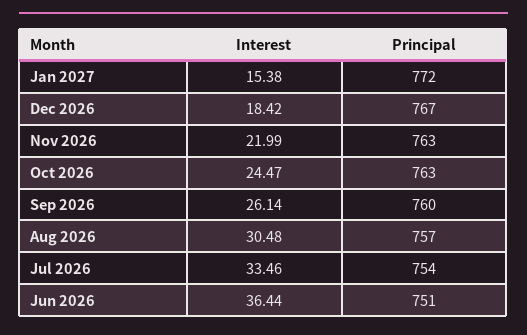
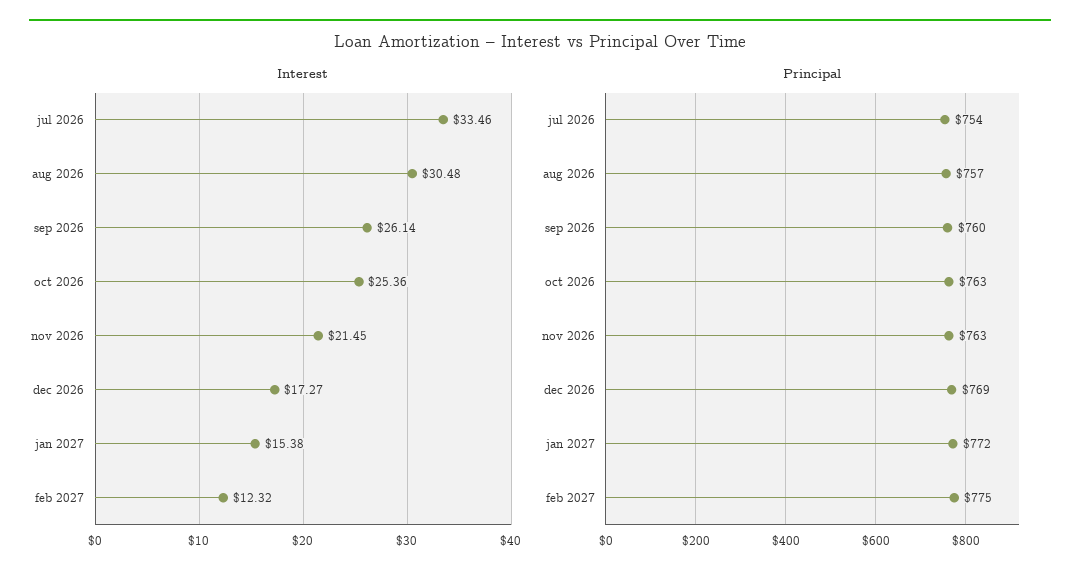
Interest, Dec 2026: 18.42 -> 17.27
Principal, Dec 2026: 767 -> 769
Interest, Nov 2026: 21.99 -> 21.45
Interest, Oct 2026: 24.47 -> 25.36
Interest, Jun 2026: 36.44 -> none
Principal, Jun 2026: 751 -> none
Interest, feb 2027: none -> 12.32
Principal, feb 2027: none -> 775

